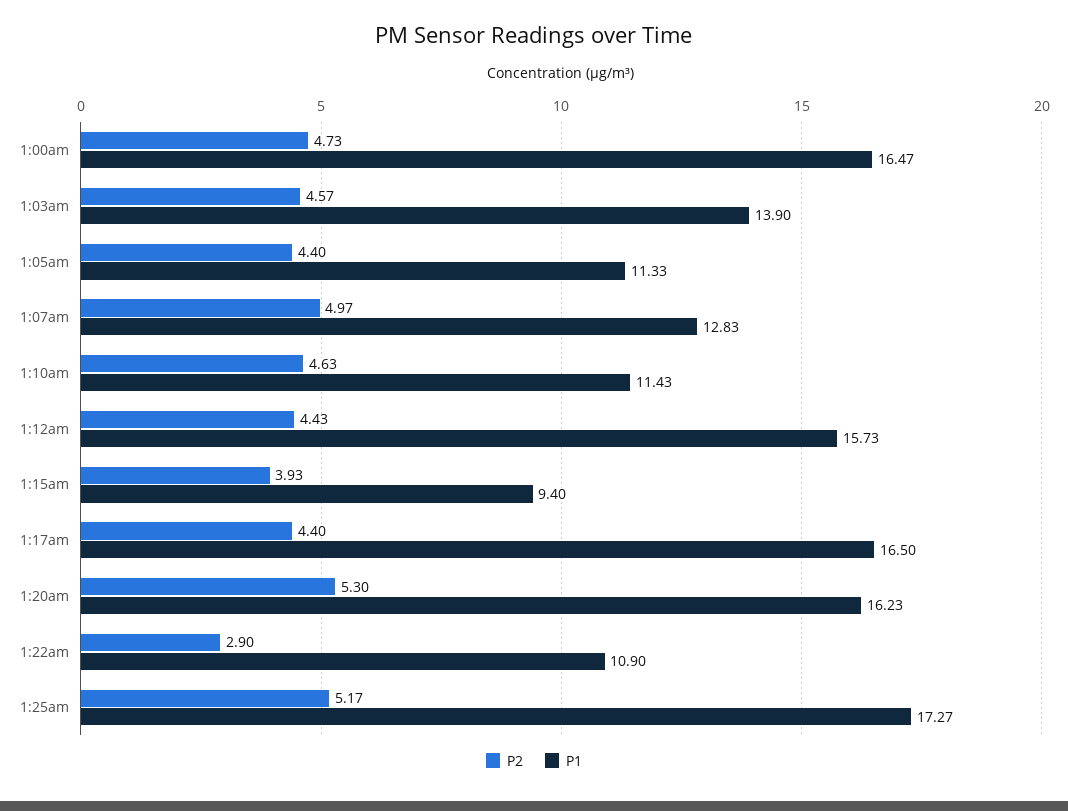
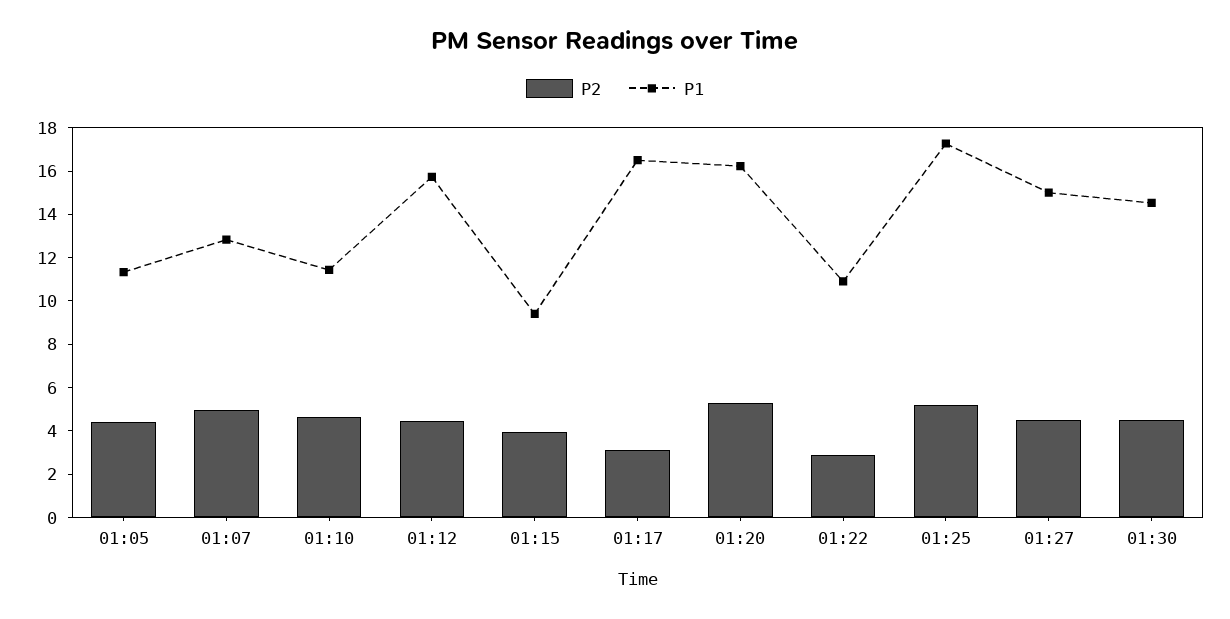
P2, 1:00am: 4.73 -> none
P1, 1:00am: 16.47 -> none
P2, 1:03am: 4.57 -> none
P1, 1:03am: 13.9 -> none
P2, 1:17am: 4.4 -> 3
P2, 01:27: none -> 4.5
P1, 01:27: none -> 15
P2, 01:30: none -> 4.5
P1, 01:30: none -> 14.5

